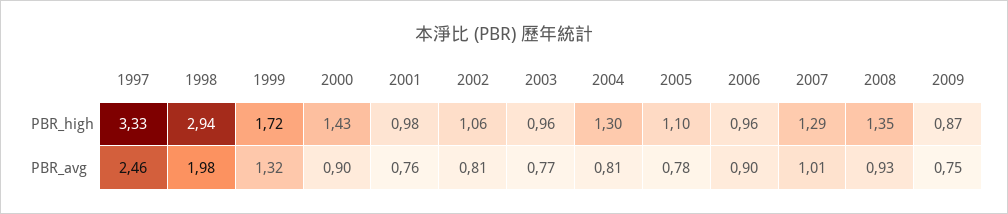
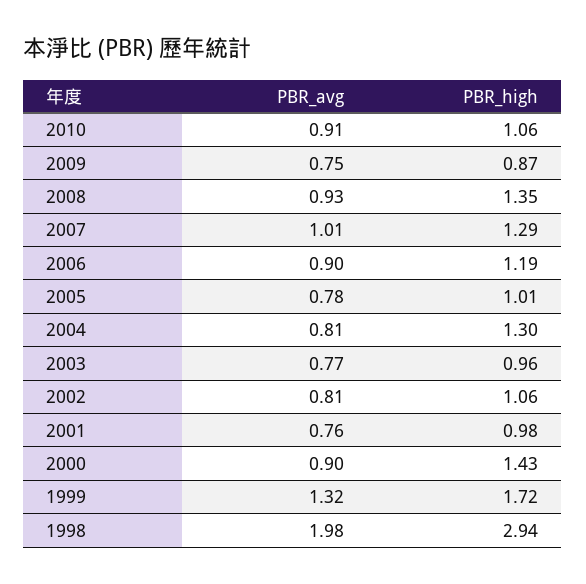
1997, PBR_high: 3.33 -> none
2005, PBR_high: 1.1 -> 1.01
2006, PBR_high: 0.96 -> 1.19
1997, PBR_avg: 2.46 -> none
2010, PBR_avg: none -> 0.91
2010, PBR_high: none -> 1.06

